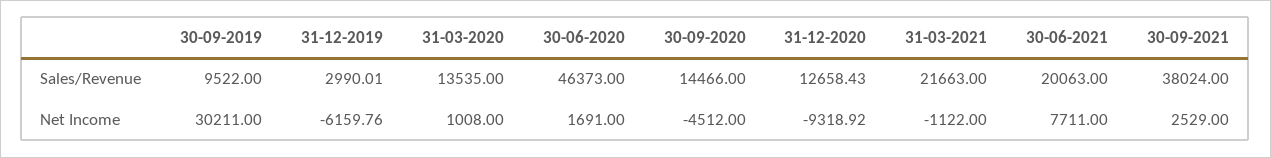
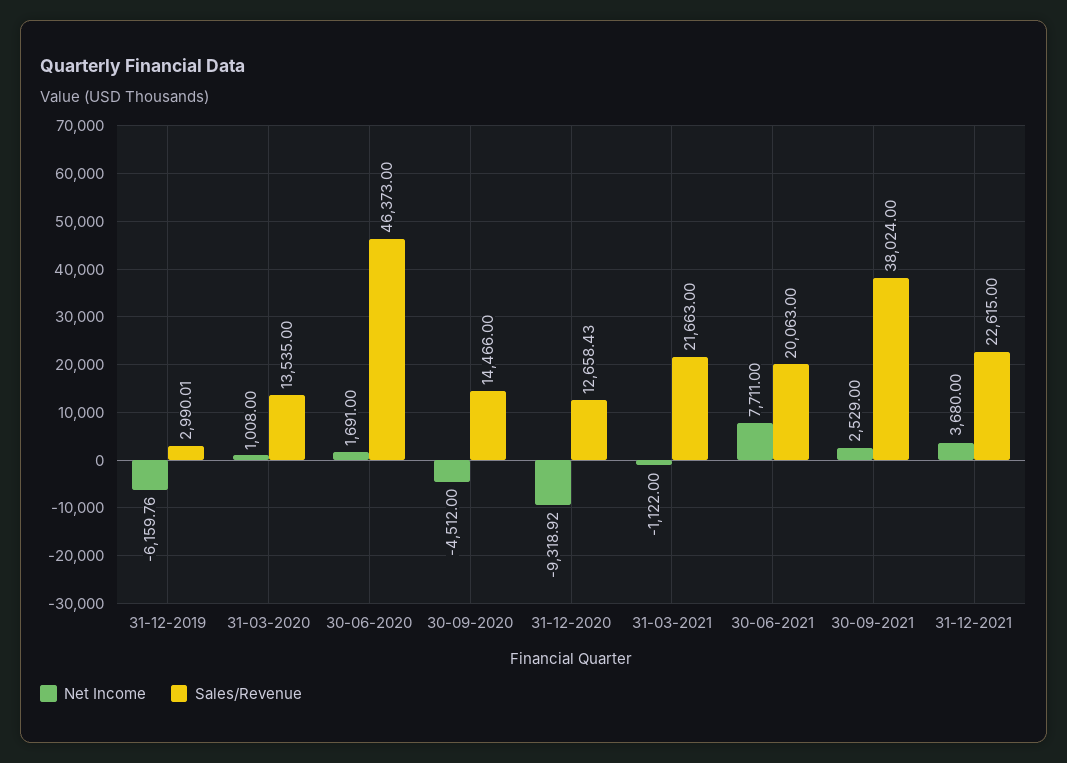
Sales/Revenue, 30-09-2019: 9522 -> none
Net Income, 30-09-2019: 30211 -> none
Net Income, 31-12-2021: none -> 3680
Sales/Revenue, 31-12-2021: none -> 22615

